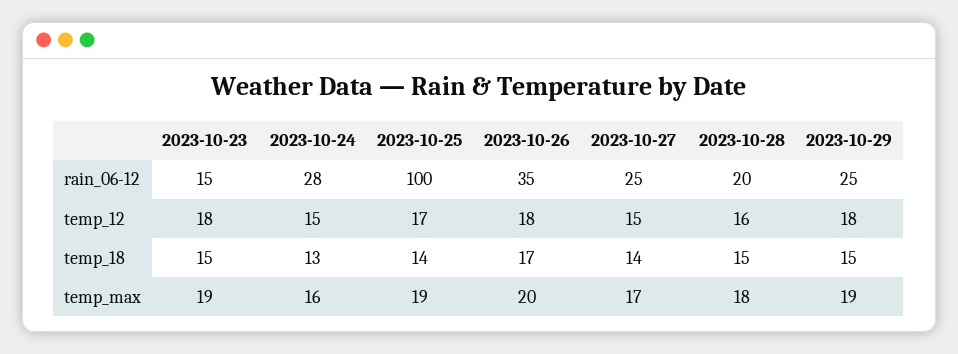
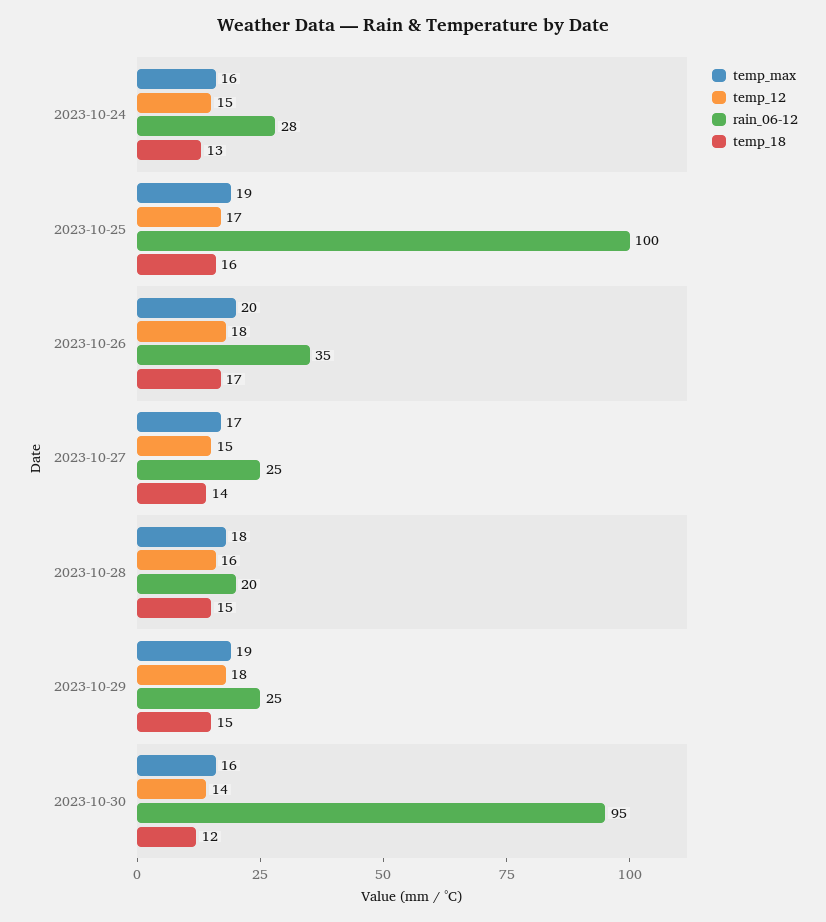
rain_06-12, 2023-10-23: 15 -> none
temp_12, 2023-10-23: 18 -> none
temp_18, 2023-10-23: 15 -> none
temp_18, 2023-10-25: 14 -> 16
temp_max, 2023-10-23: 19 -> none
temp_max, 2023-10-30: none -> 16
temp_12, 2023-10-30: none -> 14
rain_06-12, 2023-10-30: none -> 95
temp_18, 2023-10-30: none -> 12

